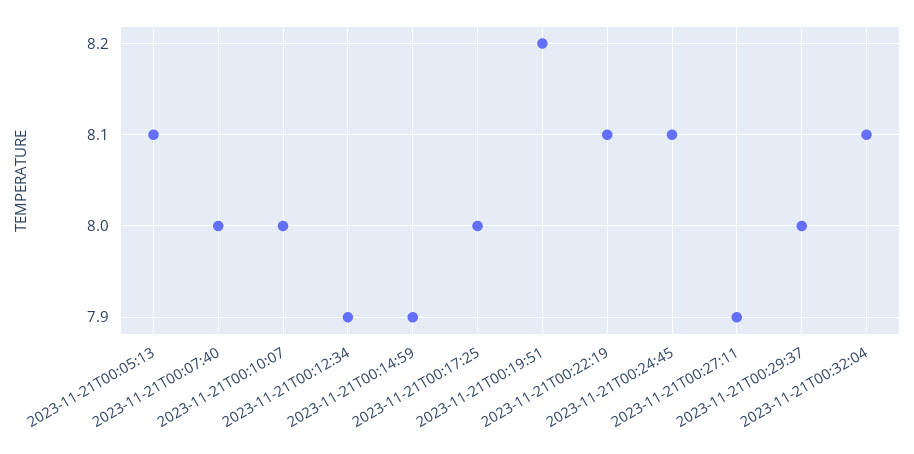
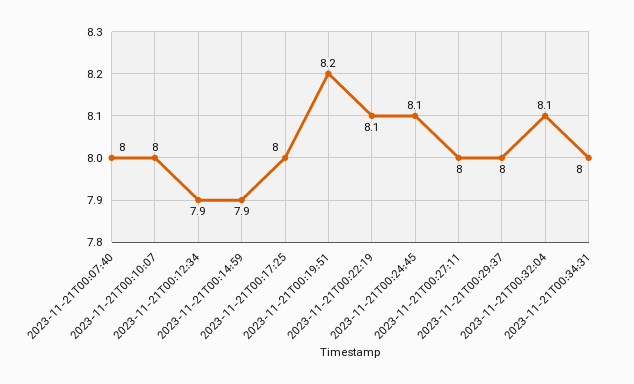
2023-11-21T00:05:13: 8.1 -> none
2023-11-21T00:27:11: 7.9 -> 8
2023-11-21T00:34:31: none -> 8

